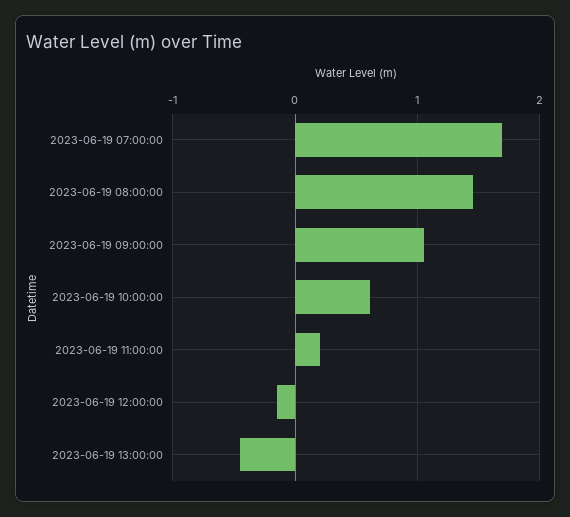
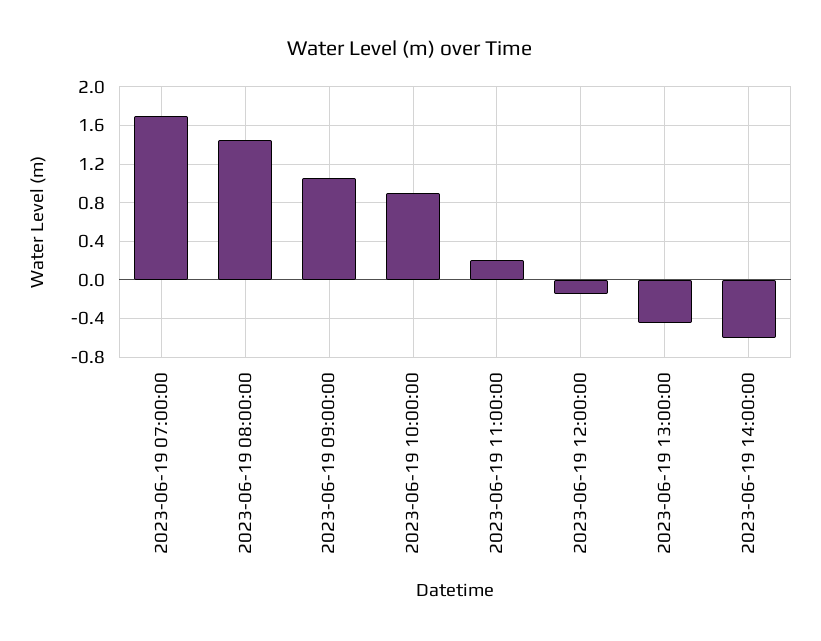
2023-06-19 10:00:00: 0.6 -> 0.9
2023-06-19 14:00:00: none -> -0.6

